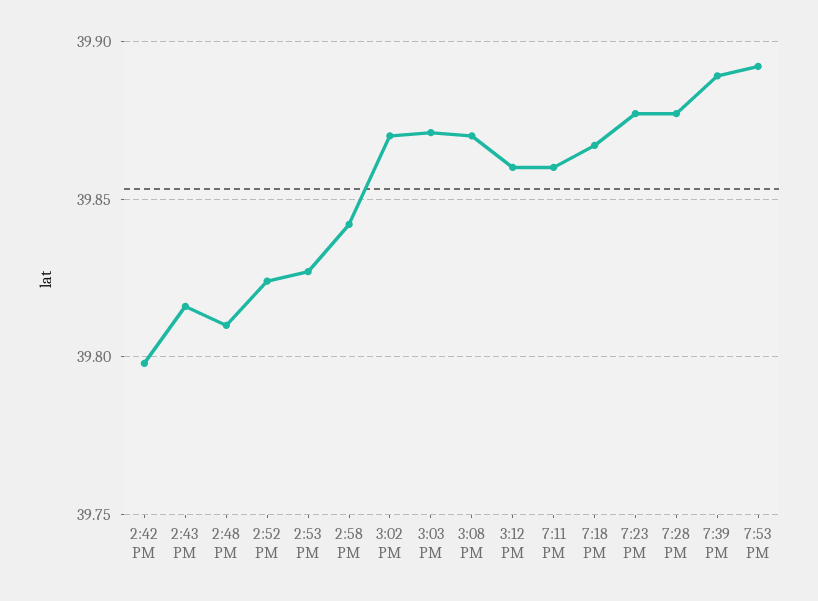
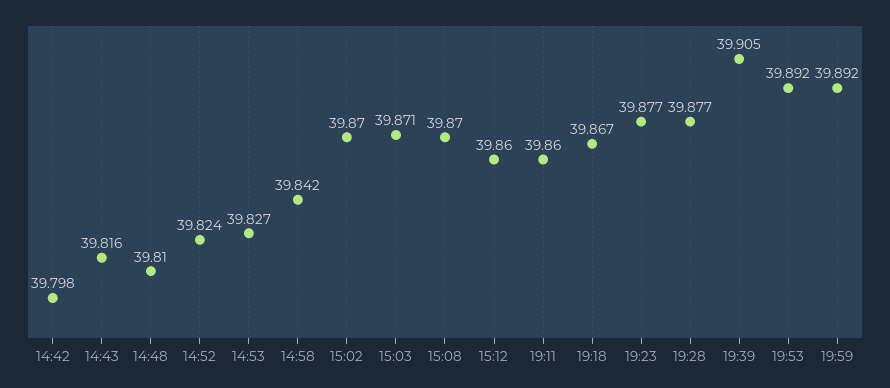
7:39 PM: 39.89 -> 39.905
19:59: none -> 39.892

